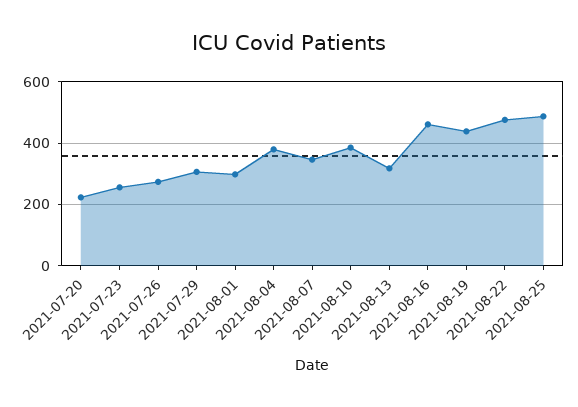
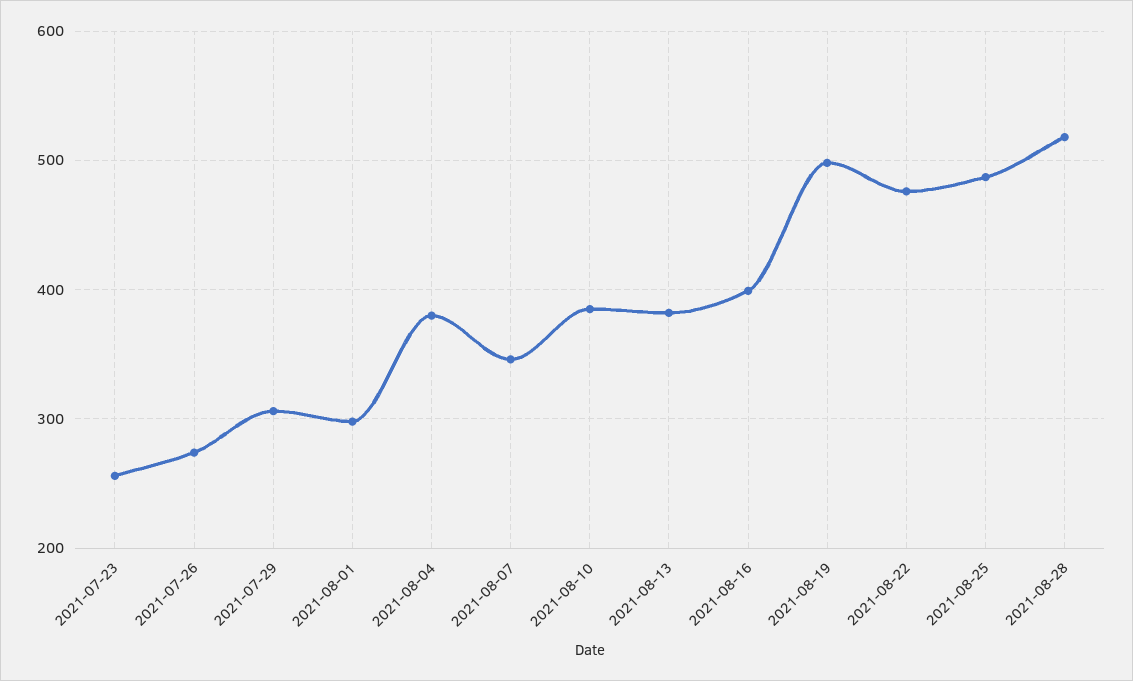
2021-07-20: 220 -> none
2021-08-13: 320 -> 380
2021-08-16: 460 -> 400
2021-08-19: 440 -> 500
2021-08-28: none -> 520

